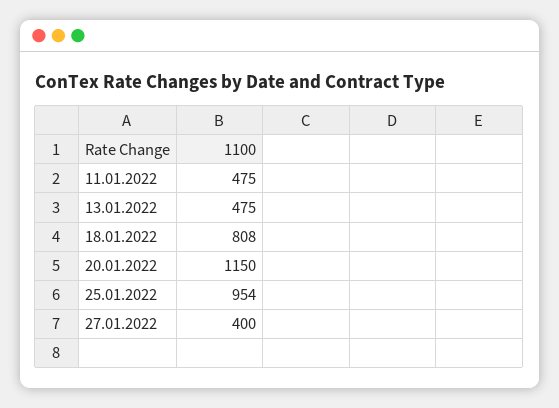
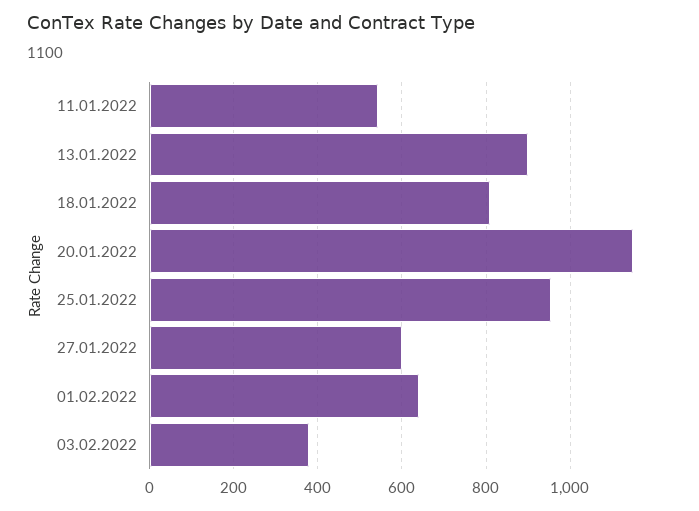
11.01.2022: 475 -> 540
13.01.2022: 475 -> 900
27.01.2022: 400 -> 600
01.02.2022: none -> 640
03.02.2022: none -> 380

